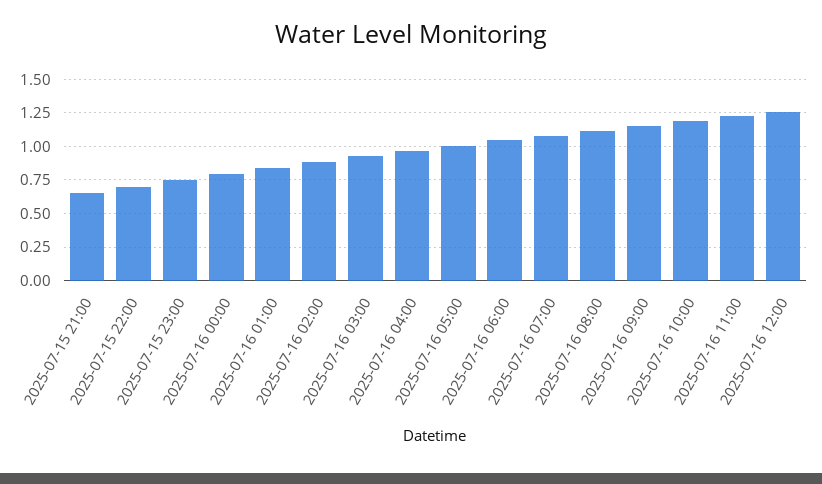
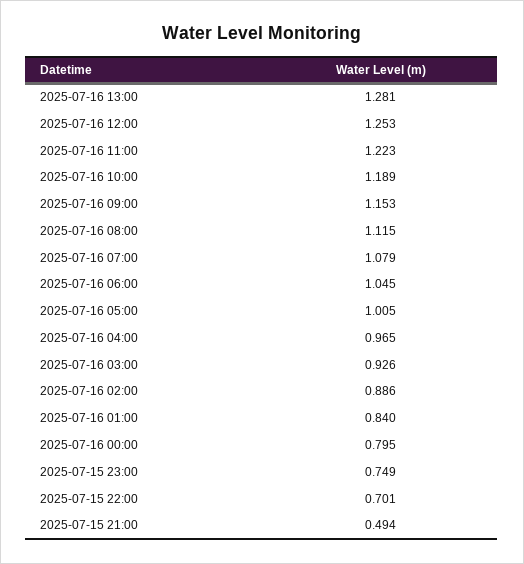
2025-07-15 21:00: 0.65 -> 0.494
2025-07-16 13:00: none -> 1.281

